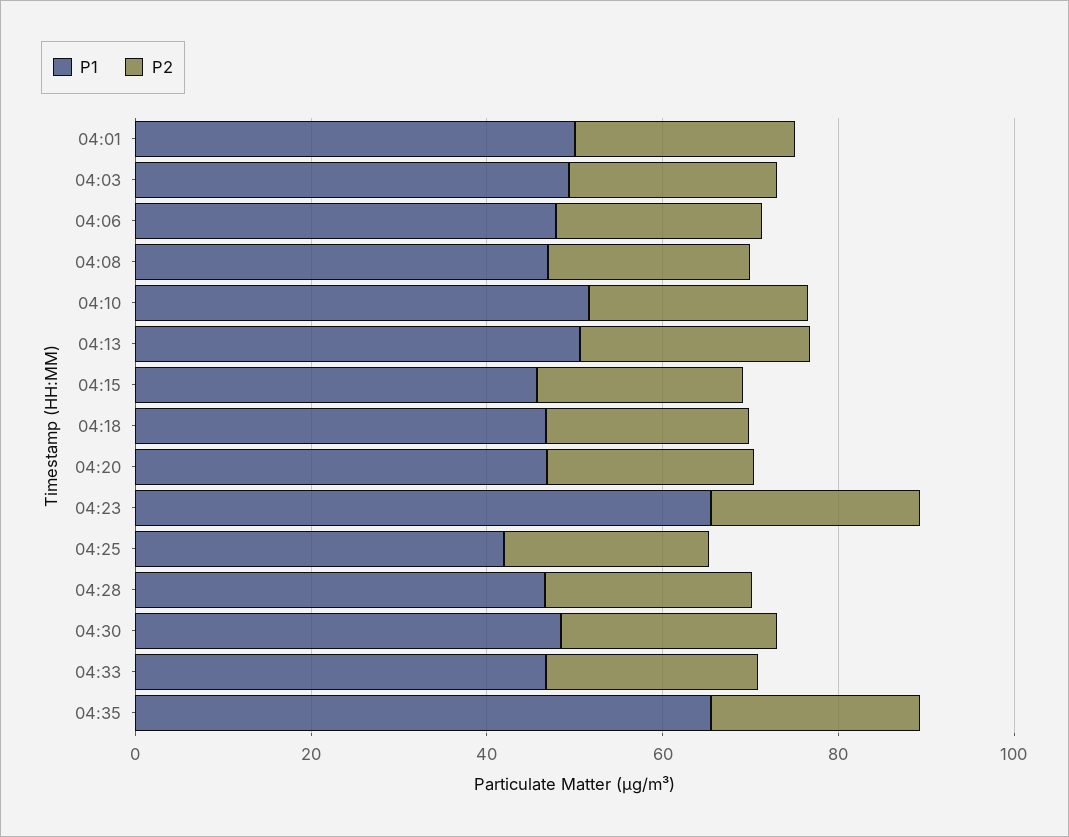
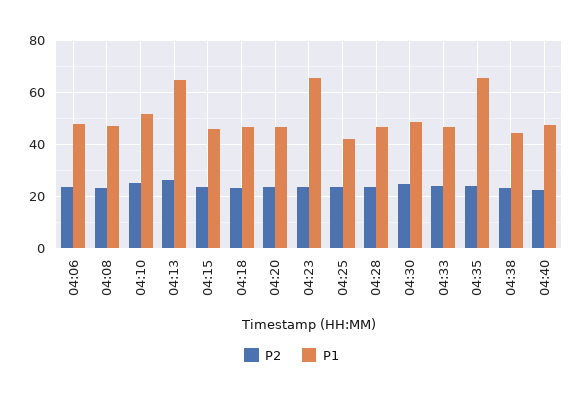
P1, 04:01: 50 -> none
P2, 04:01: 25 -> none
P1, 04:03: 50 -> none
P2, 04:03: 25 -> none
P1, 04:13: 50 -> 65
P2, 04:38: none -> 22.5
P1, 04:38: none -> 45
P2, 04:40: none -> 22.5
P1, 04:40: none -> 47.5

